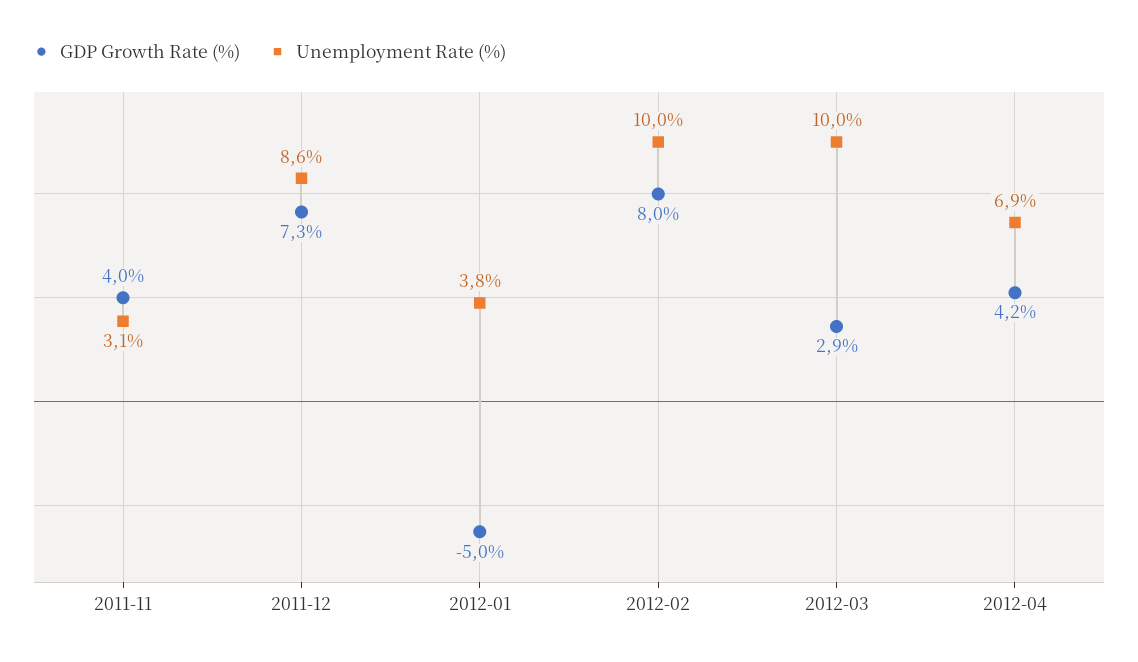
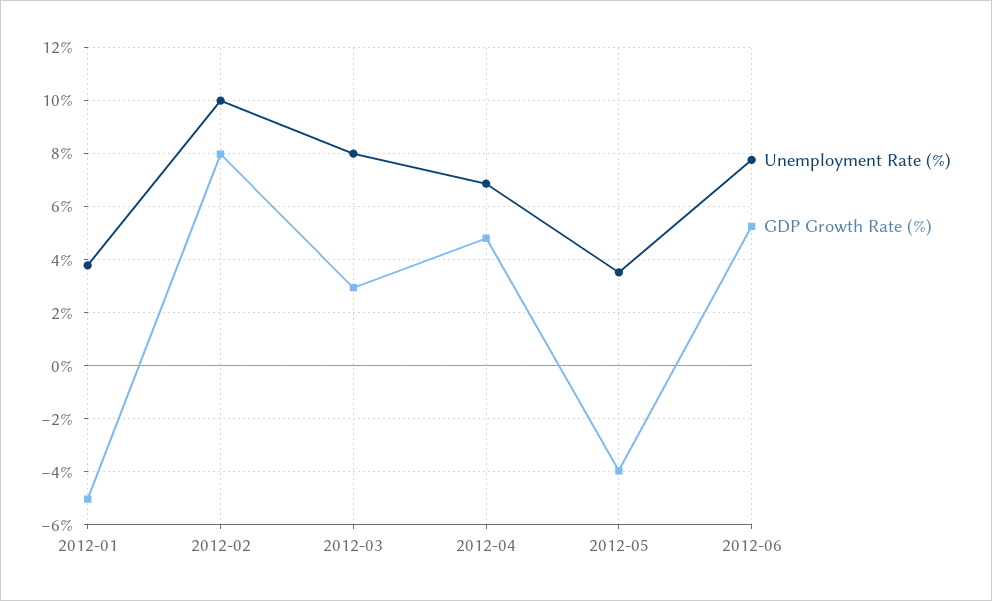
GDP Growth Rate (%), 2011-11: 4 -> none
Unemployment Rate (%), 2011-11: 3.1 -> none
GDP Growth Rate (%), 2011-12: 7.3 -> none
Unemployment Rate (%), 2011-12: 8.6 -> none
Unemployment Rate (%), 2012-03: 10 -> 8
GDP Growth Rate (%), 2012-04: 4.2 -> 4.75
Unemployment Rate (%), 2012-05: none -> 3.5
GDP Growth Rate (%), 2012-05: none -> -4
Unemployment Rate (%), 2012-06: none -> 7.75
GDP Growth Rate (%), 2012-06: none -> 5.25

